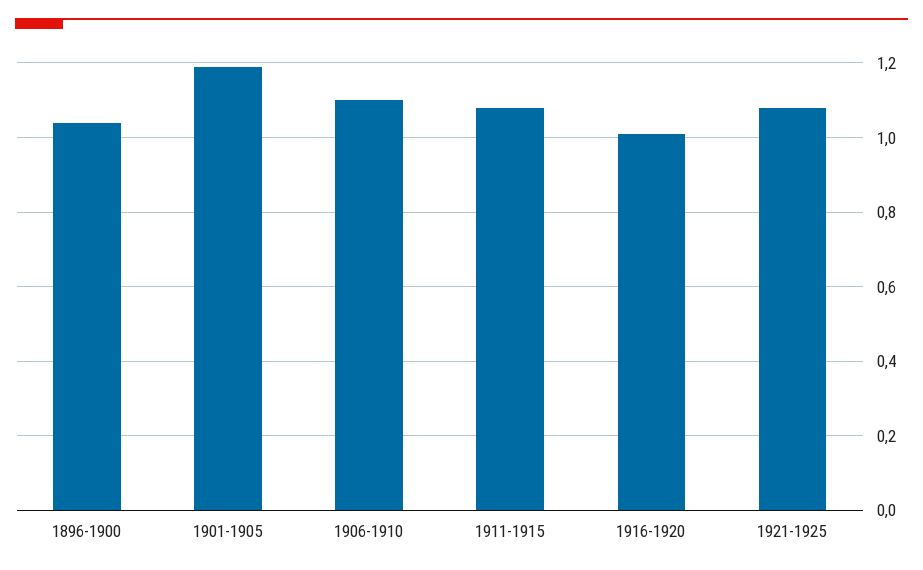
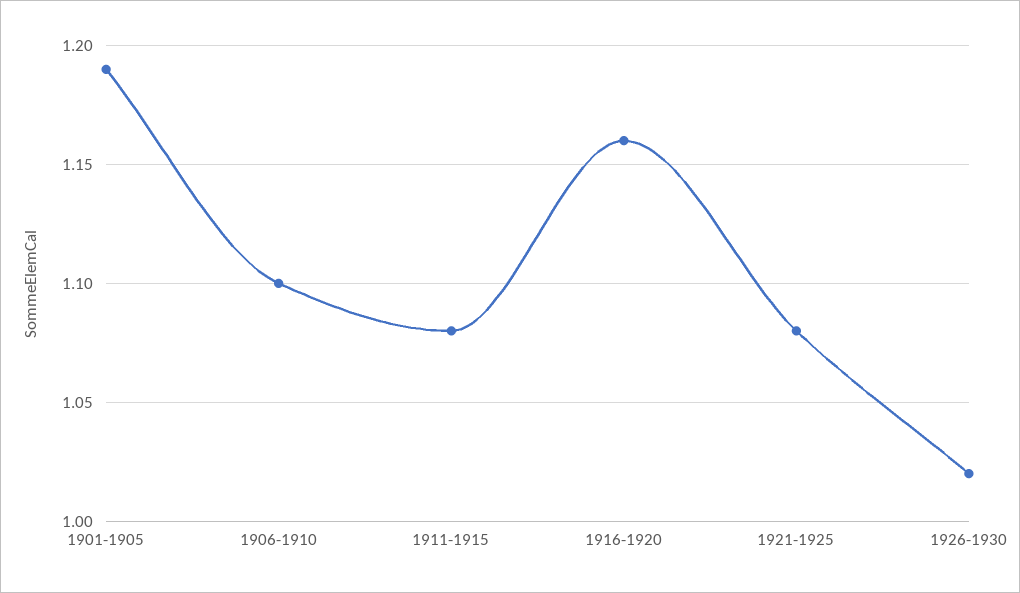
1896-1900: 1.05 -> none
1916-1920: 1 -> 1.16
1926-1930: none -> 1.02

